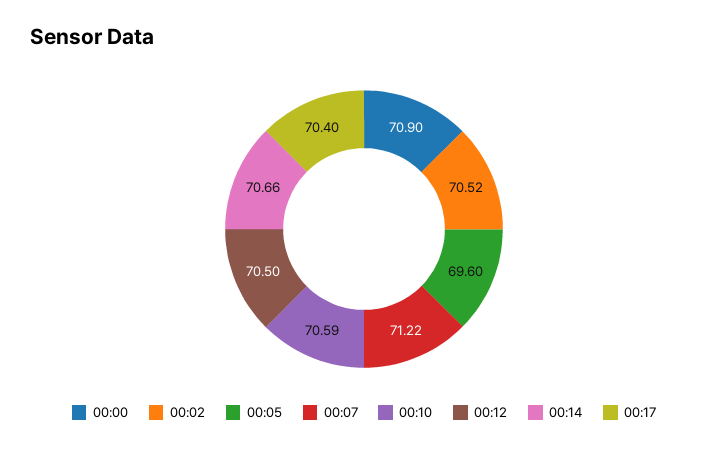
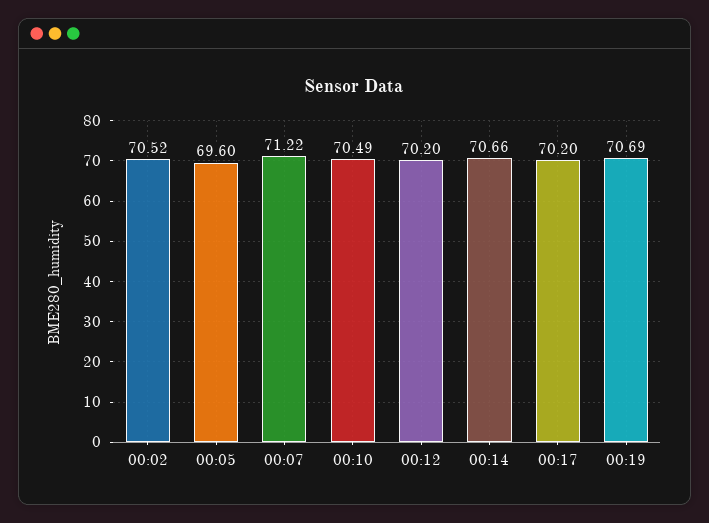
00:00: 70.9 -> none
00:10: 70.59 -> 70.49
00:12: 70.5 -> 70.2
00:17: 70.4 -> 70.2
00:19: none -> 70.69

